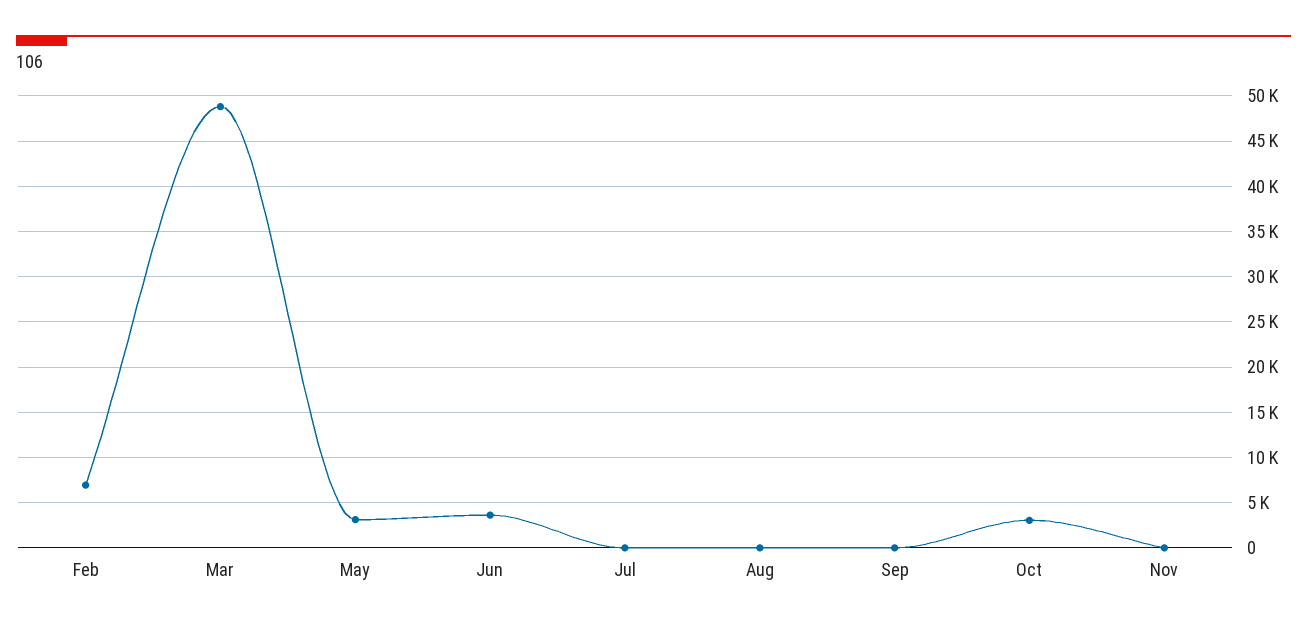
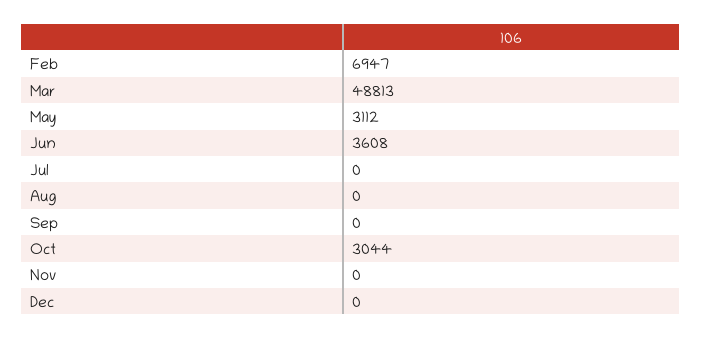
Dec: none -> 0

